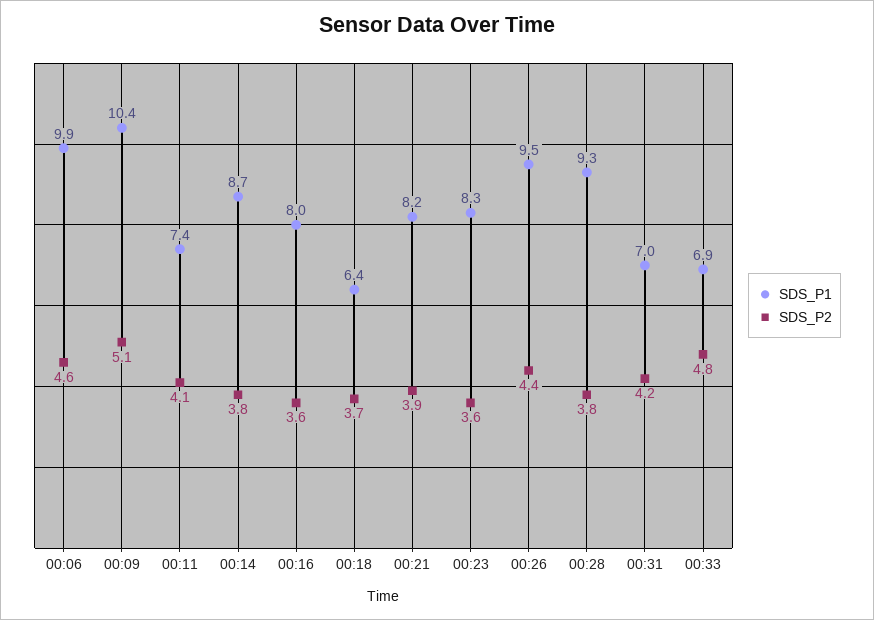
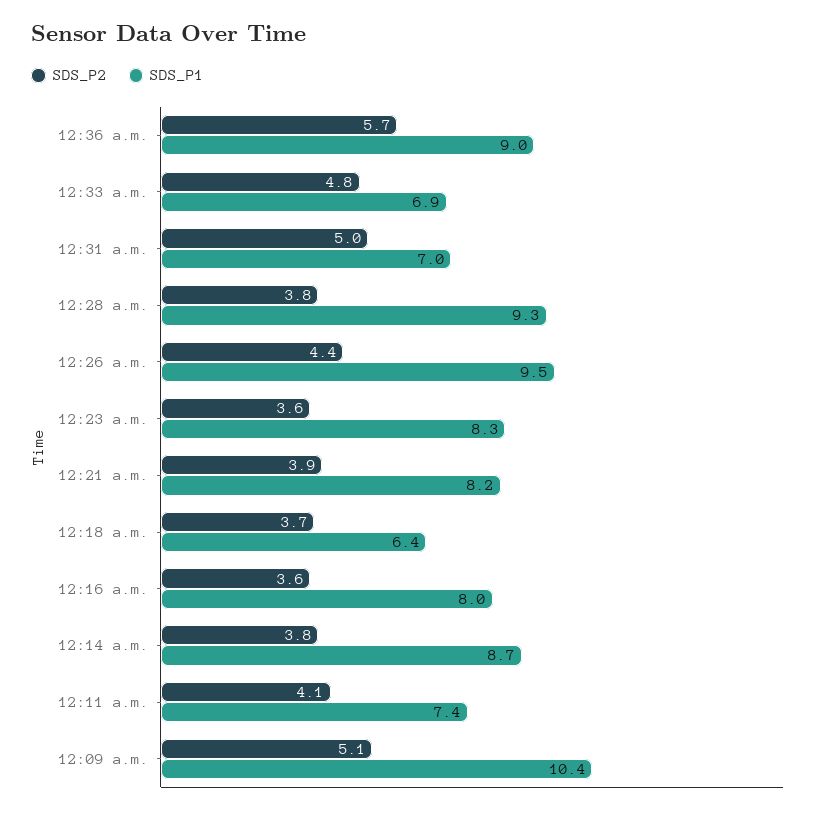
SDS_P1, 00:06: 9.9 -> none
SDS_P2, 00:06: 4.6 -> none
SDS_P2, 00:31: 4.2 -> 5
SDS_P2, 12:36 a.m.: none -> 5.7
SDS_P1, 12:36 a.m.: none -> 9

